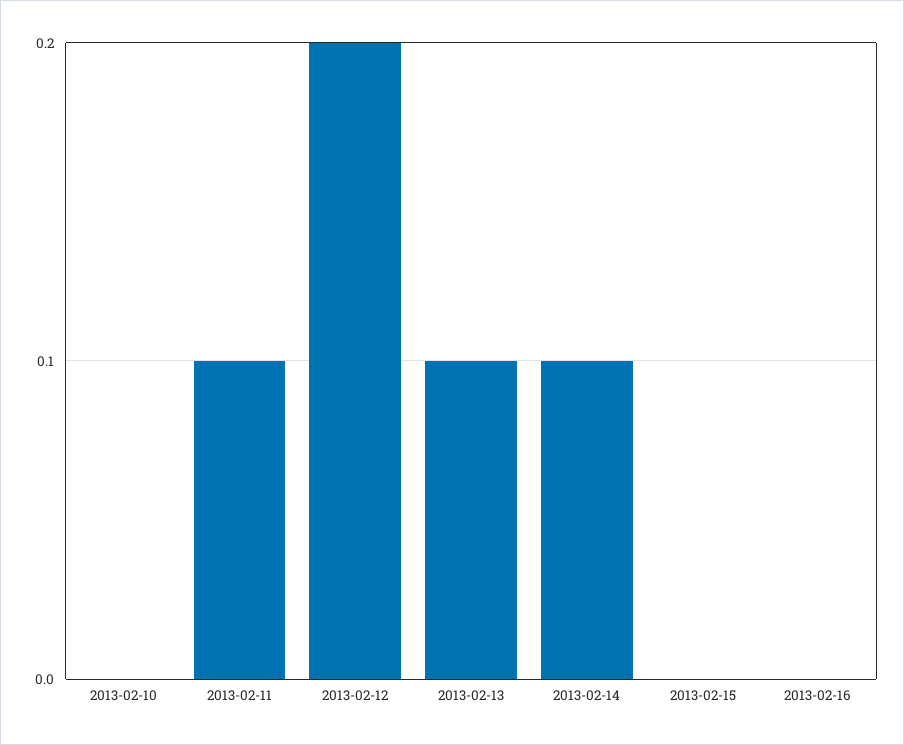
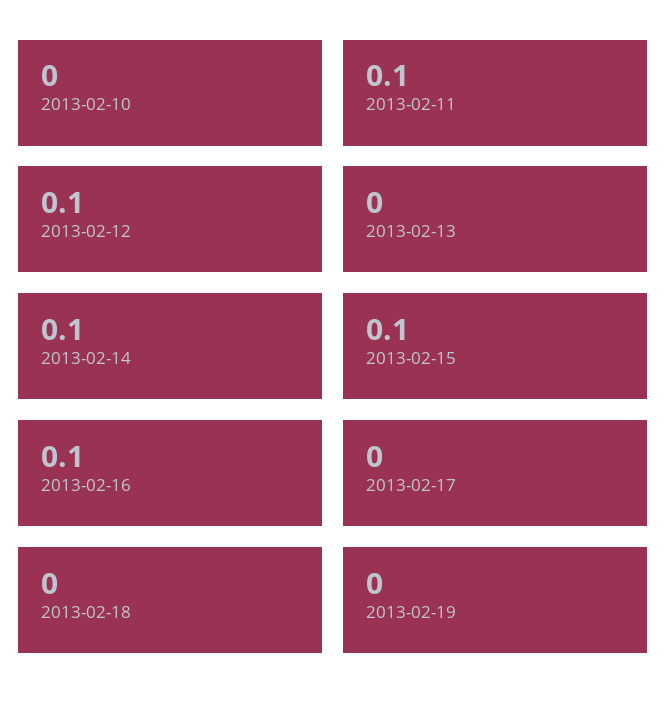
2013-02-12: 0.2 -> 0.1
2013-02-13: 0.1 -> 0
2013-02-15: 0 -> 0.1
2013-02-16: 0 -> 0.1
2013-02-17: none -> 0
2013-02-18: none -> 0
2013-02-19: none -> 0

